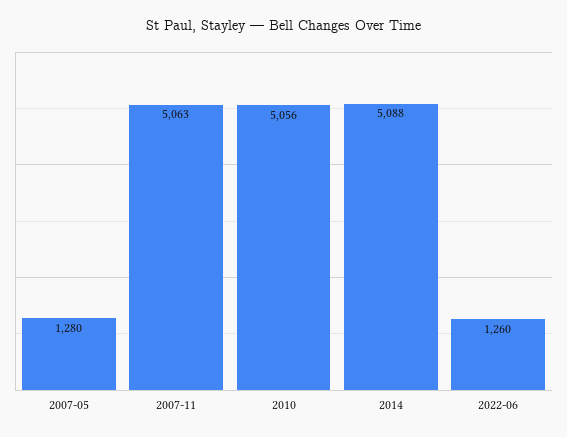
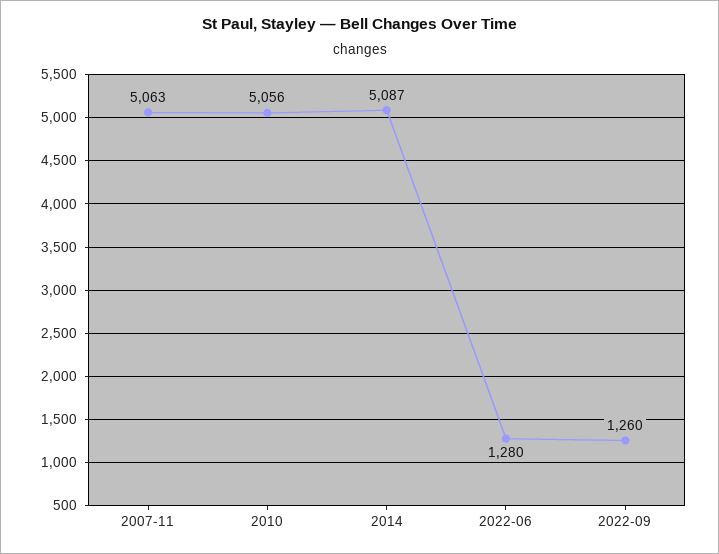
2007-05: 1280 -> none
2014: 5088 -> 5087
2022-06: 1260 -> 1280
2022-09: none -> 1260

